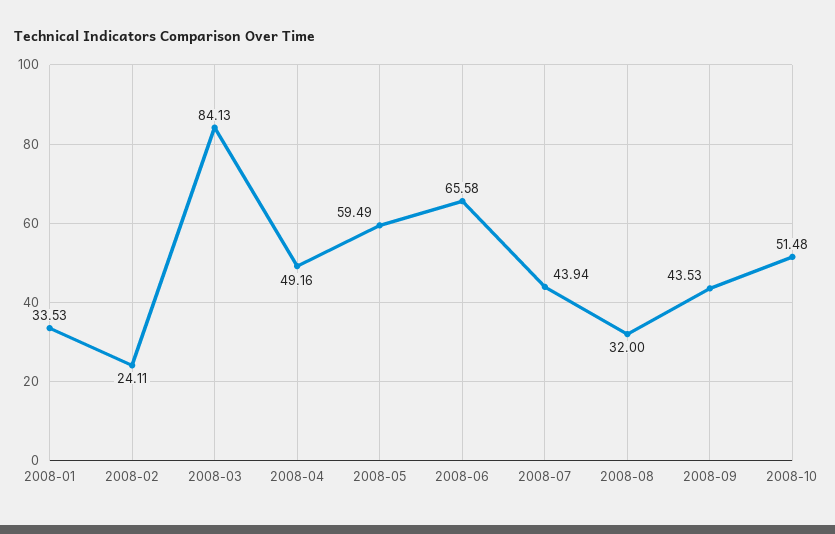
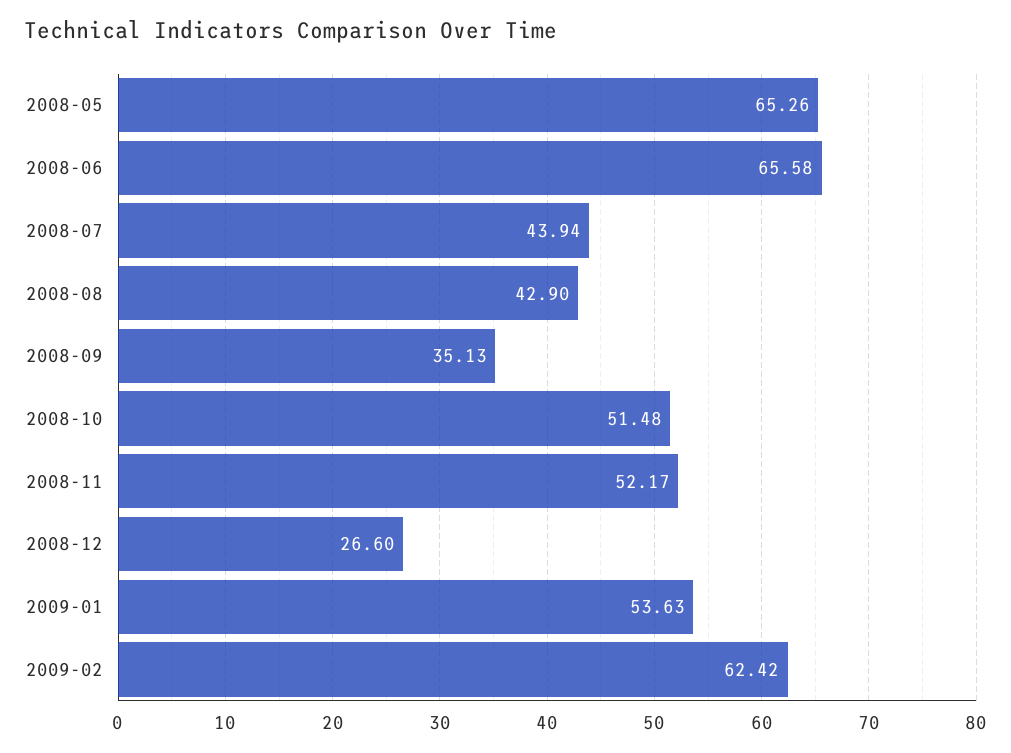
2008-01: 33.53 -> none
2008-02: 24.11 -> none
2008-03: 84.13 -> none
2008-04: 49.16 -> none
2008-05: 59.49 -> 65.26
2008-08: 32 -> 42.9
2008-09: 43.53 -> 35.13
2008-11: none -> 52.17
2008-12: none -> 26.6
2009-01: none -> 53.63
2009-02: none -> 62.42

